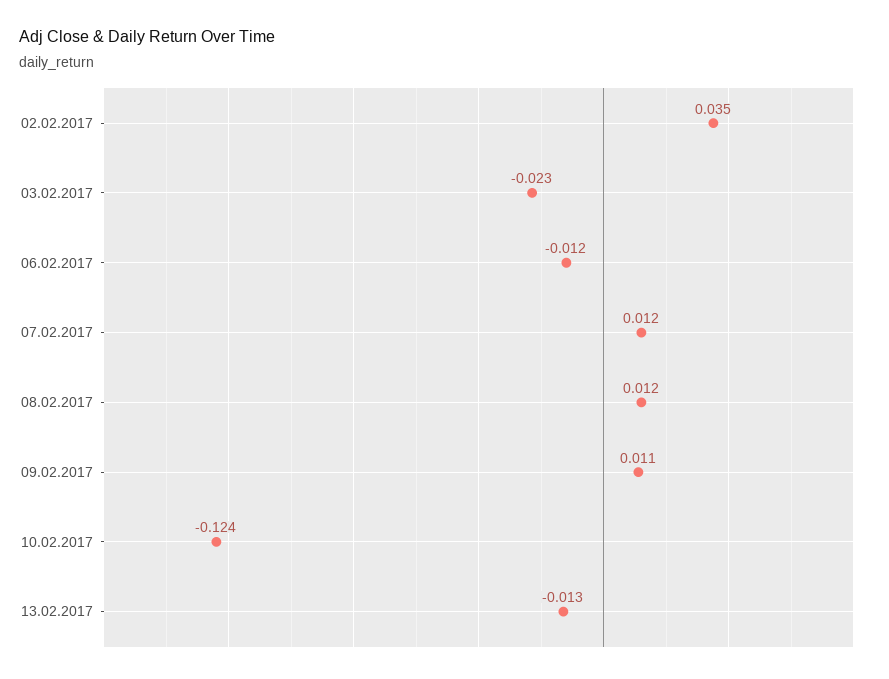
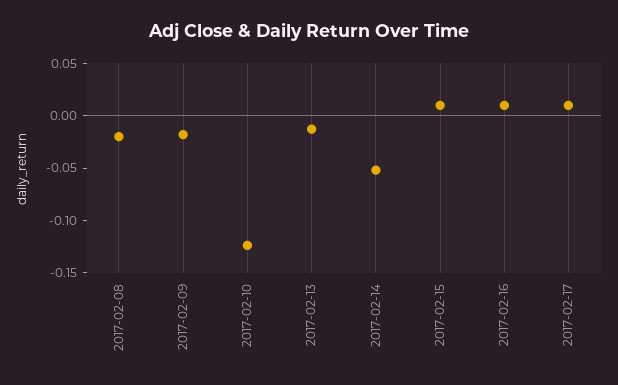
02.02.2017: 0.035 -> none
03.02.2017: -0.023 -> none
06.02.2017: -0.012 -> none
07.02.2017: 0.012 -> none
08.02.2017: 0.012 -> -0.02
09.02.2017: 0.011 -> -0.02
2017-02-14: none -> -0.05
2017-02-15: none -> 0.01
2017-02-16: none -> 0.01
2017-02-17: none -> 0.01

